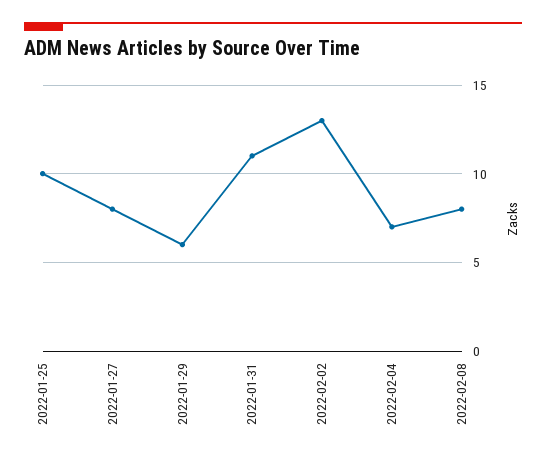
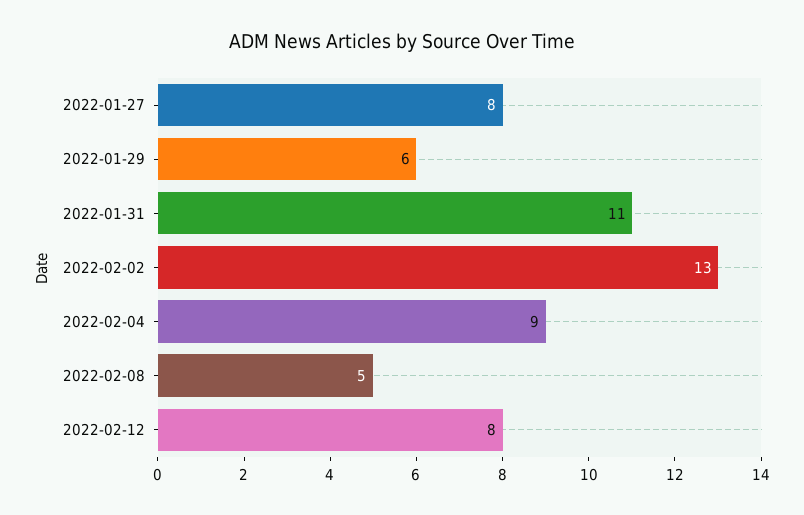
2022-01-25: 10 -> none
2022-02-04: 7 -> 9
2022-02-08: 8 -> 5
2022-02-12: none -> 8

